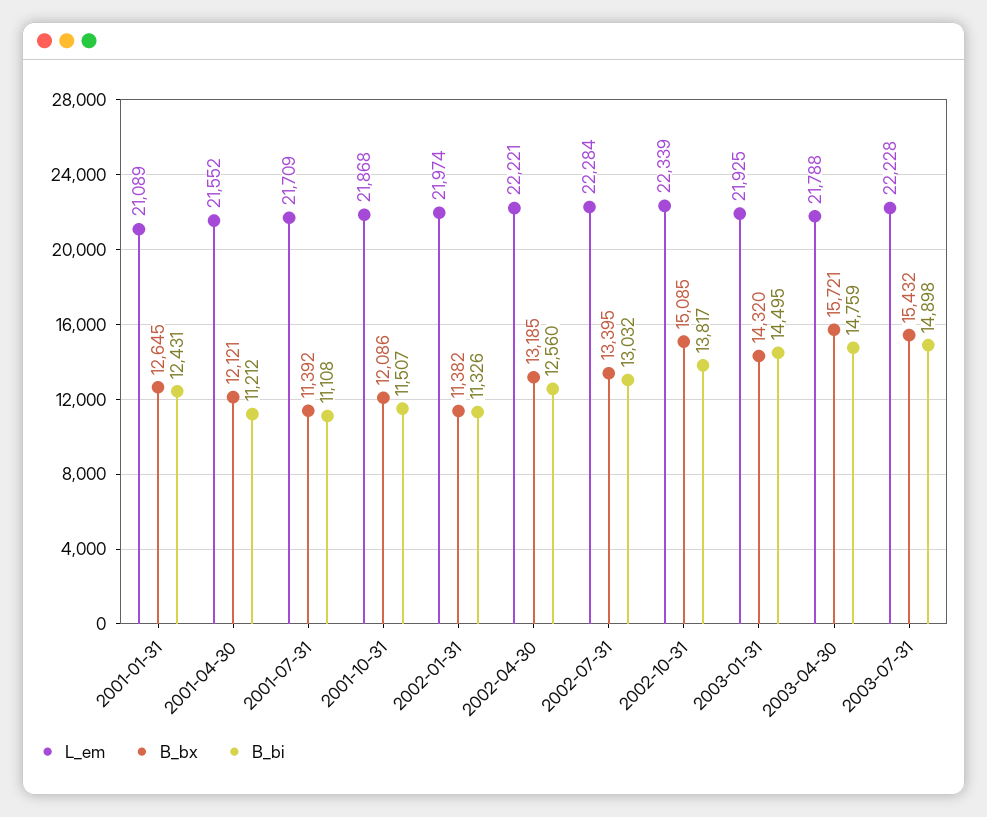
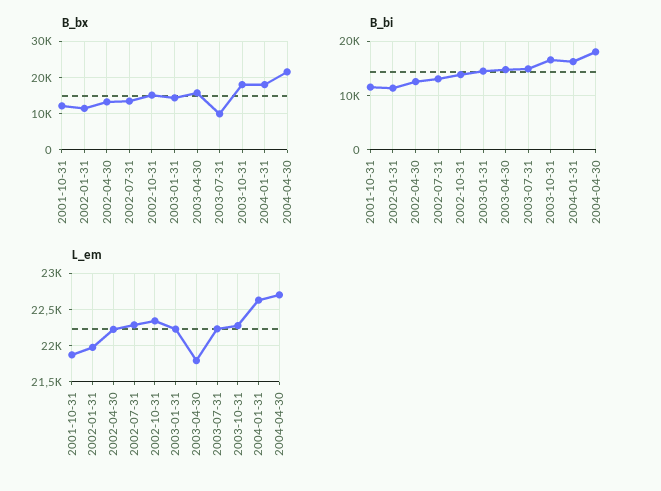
L_em, 2001-01-31: 21089 -> none
B_bx, 2001-01-31: 12645 -> none
B_bi, 2001-01-31: 12431 -> none
L_em, 2001-04-30: 21552 -> none
B_bx, 2001-04-30: 12121 -> none
B_bi, 2001-04-30: 11212 -> none
L_em, 2001-07-31: 21709 -> none
B_bx, 2001-07-31: 11392 -> none
B_bi, 2001-07-31: 11108 -> none
L_em, 2003-01-31: 21925 -> 22200
B_bx, 2003-07-31: 15432 -> 10000
B_bx, 2003-10-31: none -> 18000
B_bx, 2004-01-31: none -> 18000
B_bx, 2004-04-30: none -> 22000
B_bi, 2003-10-31: none -> 16000
B_bi, 2004-01-31: none -> 16000
B_bi, 2004-04-30: none -> 18000
L_em, 2003-10-31: none -> 22300
L_em, 2004-01-31: none -> 22600
L_em, 2004-04-30: none -> 22700

